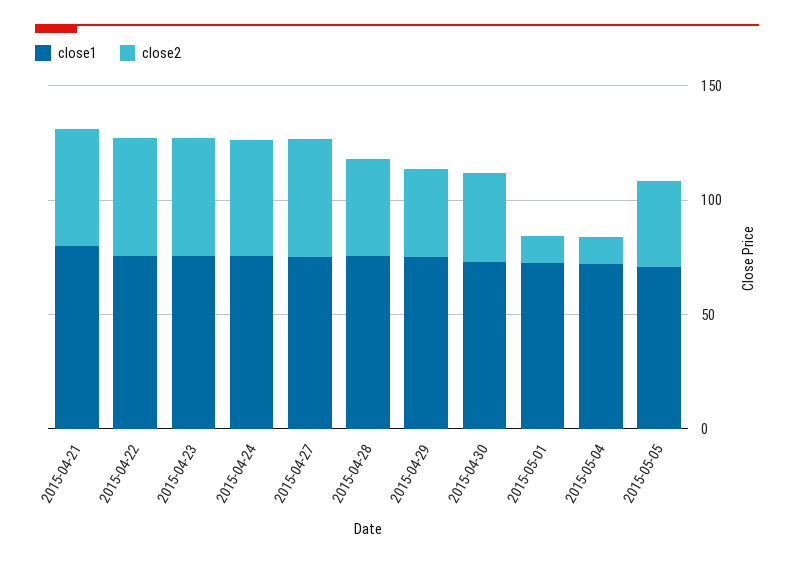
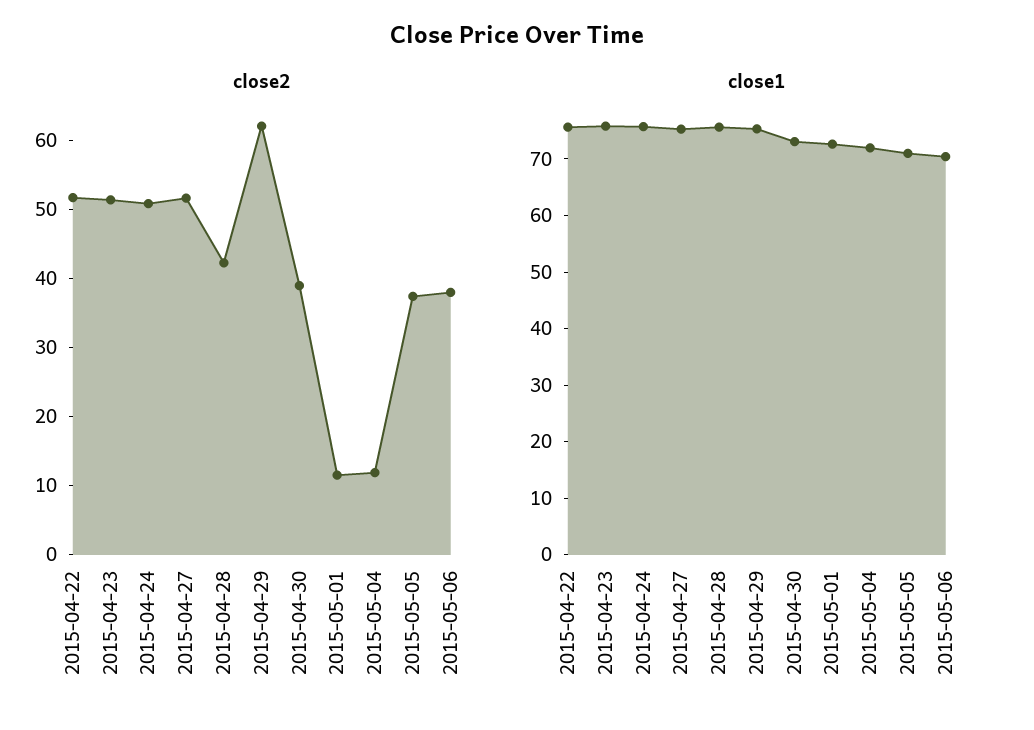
close1, 2015-04-21: 80 -> none
close2, 2015-04-21: 50 -> none
close2, 2015-04-29: 40 -> 62
close2, 2015-05-06: none -> 38
close1, 2015-05-06: none -> 70

